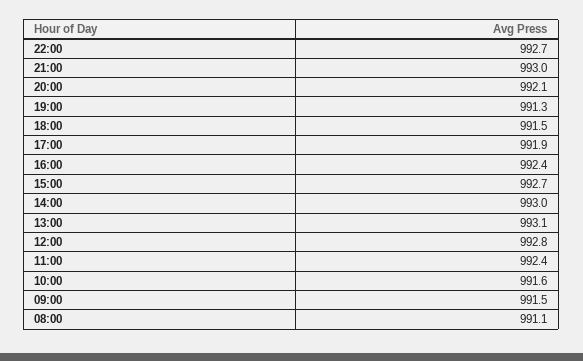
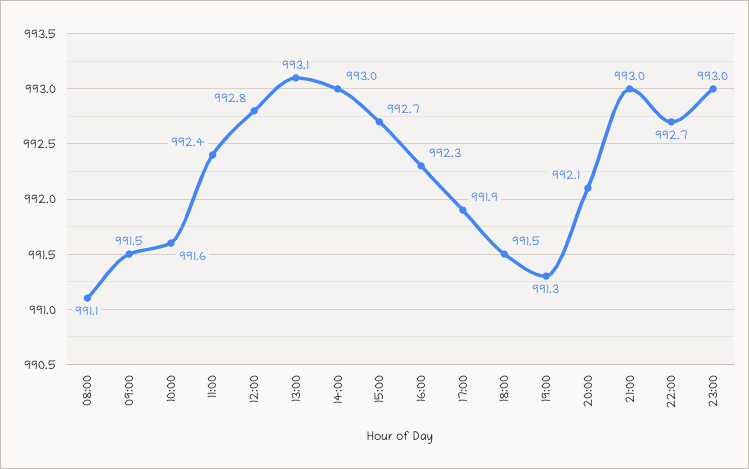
16:00: 992.4 -> 992.3
23:00: none -> 993

